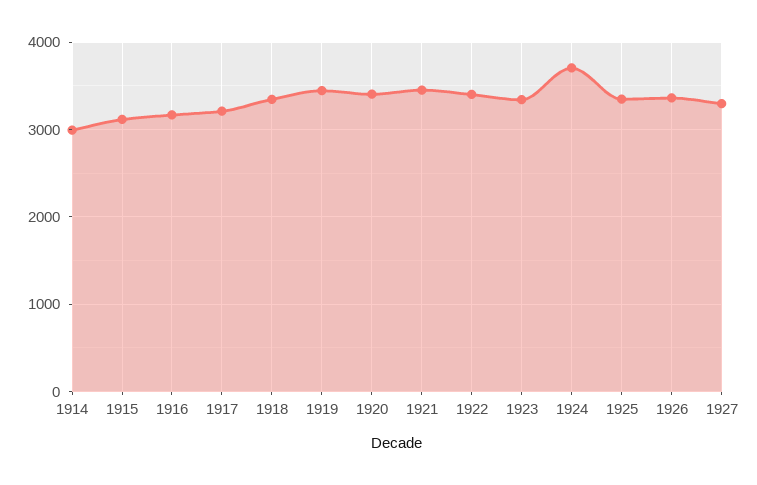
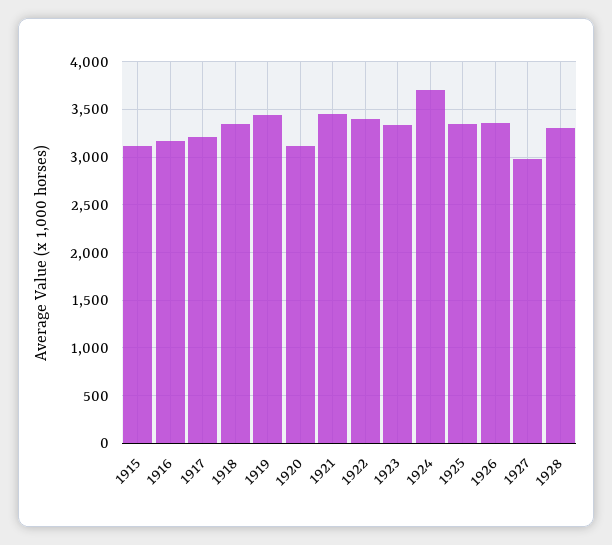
1914: 3000 -> none
1920: 3400 -> 3100
1927: 3300 -> 3000
1928: none -> 3300

